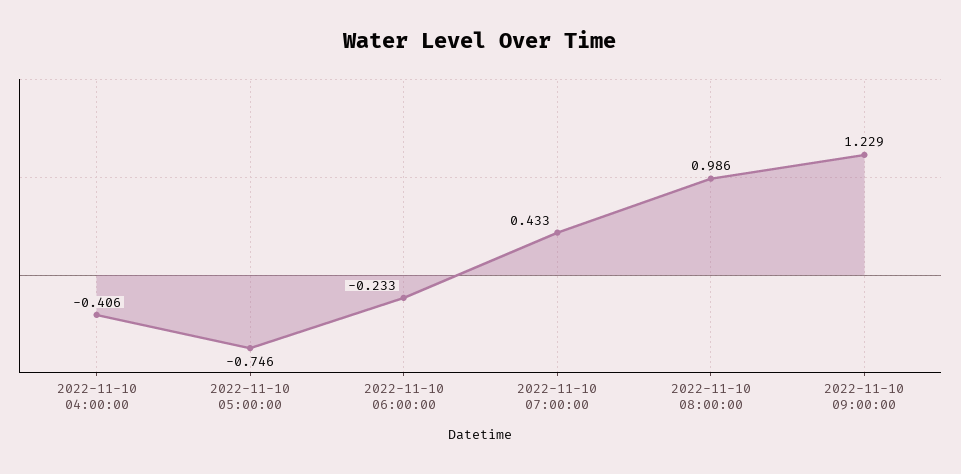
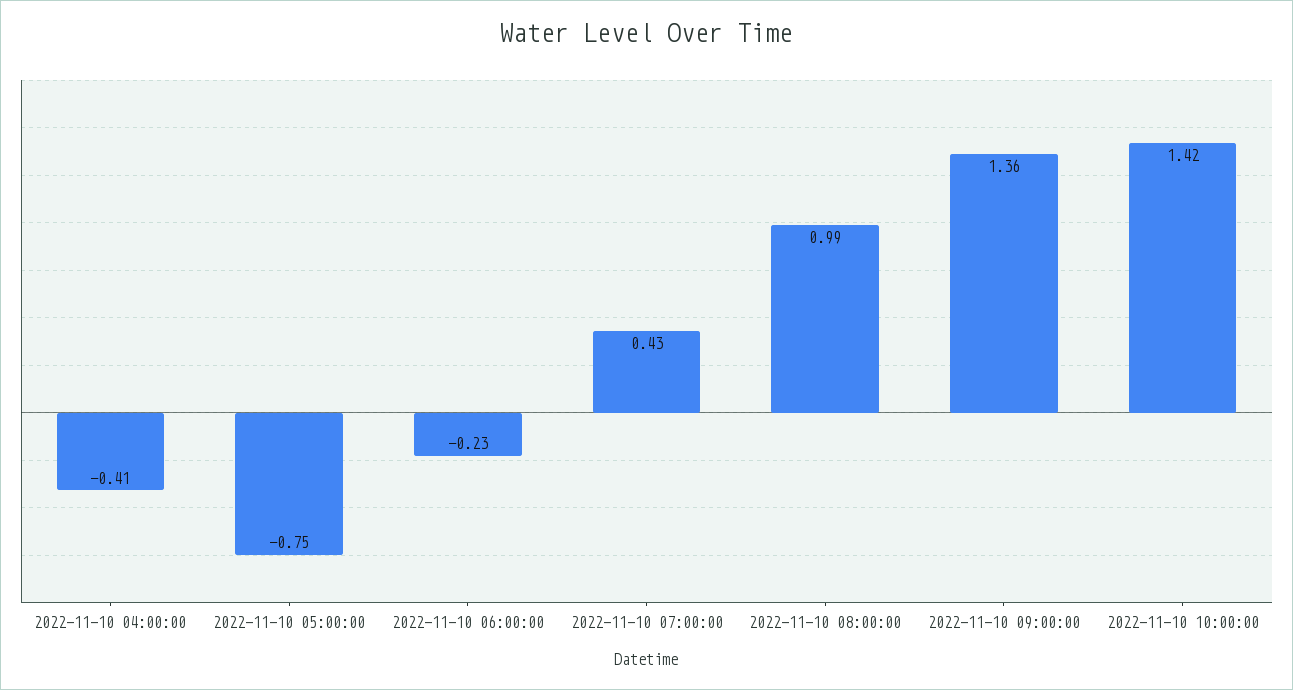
2022-11-10 09:00:00: 1.229 -> 1.36
2022-11-10 10:00:00: none -> 1.42

